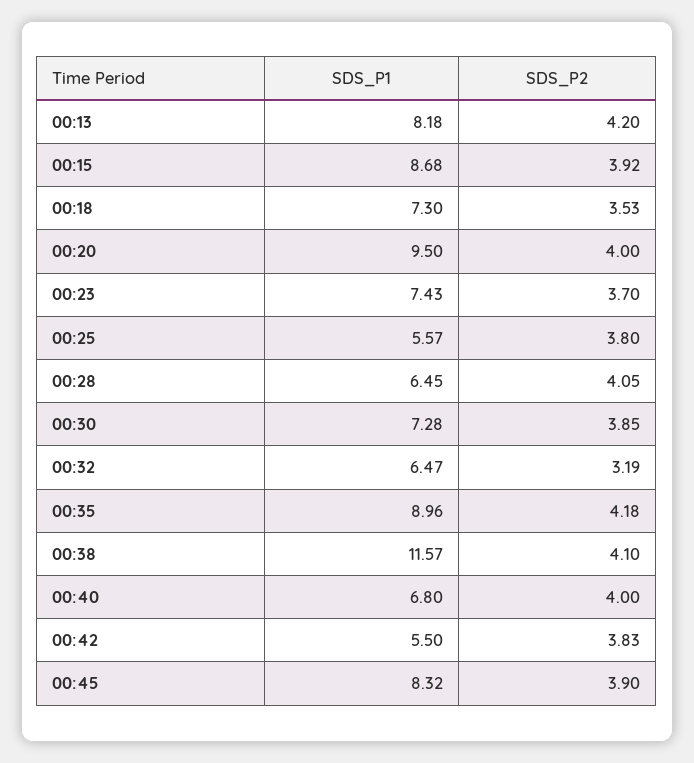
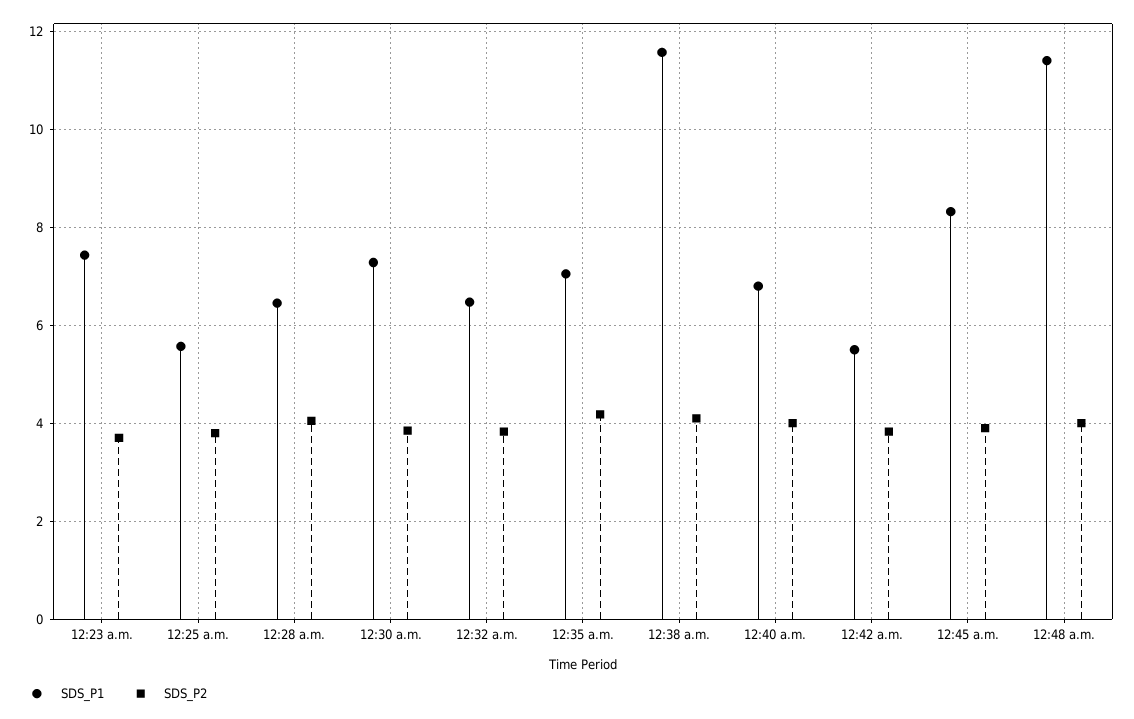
SDS_P1, 00:13: 8.18 -> none
SDS_P2, 00:13: 4.2 -> none
SDS_P1, 00:15: 8.68 -> none
SDS_P2, 00:15: 3.92 -> none
SDS_P1, 00:18: 7.3 -> none
SDS_P2, 00:18: 3.53 -> none
SDS_P1, 00:20: 9.5 -> none
SDS_P2, 00:20: 4 -> none
SDS_P2, 00:32: 3.19 -> 3.8
SDS_P1, 00:35: 8.96 -> 7
SDS_P1, 12:48 a.m.: none -> 11.4
SDS_P2, 12:48 a.m.: none -> 4

